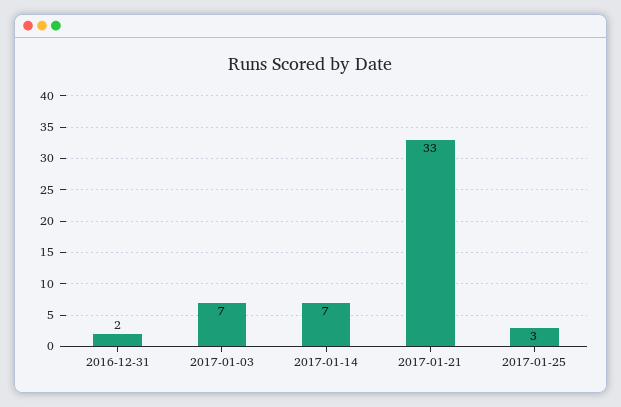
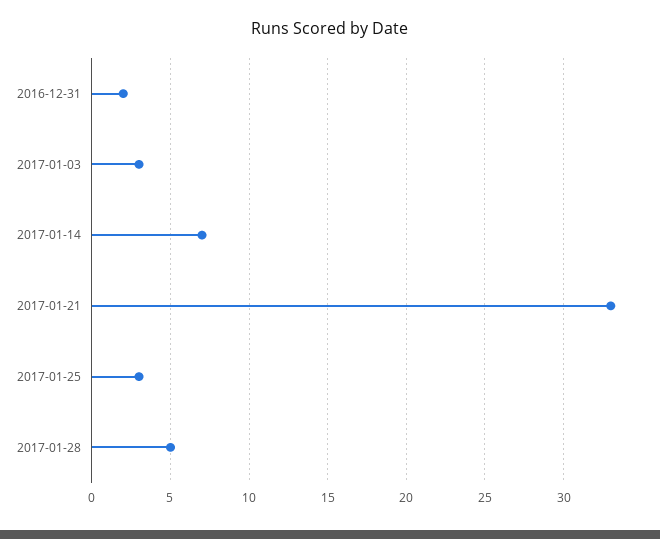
2017-01-03: 7 -> 3
2017-01-28: none -> 5

